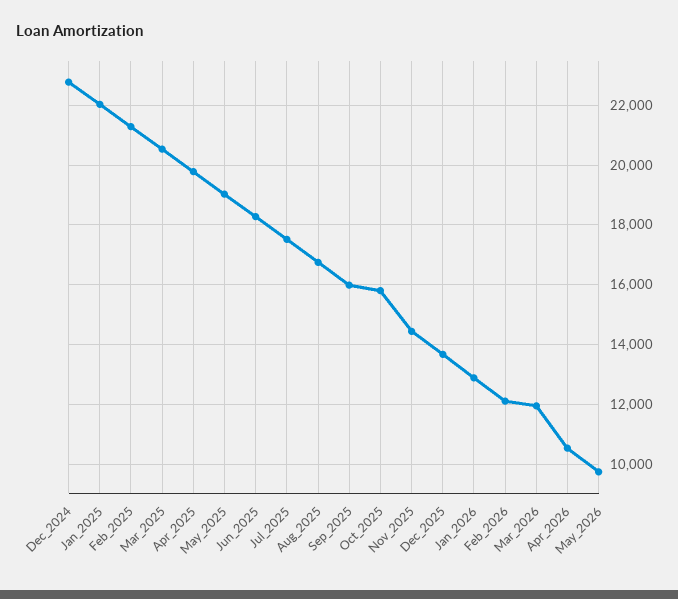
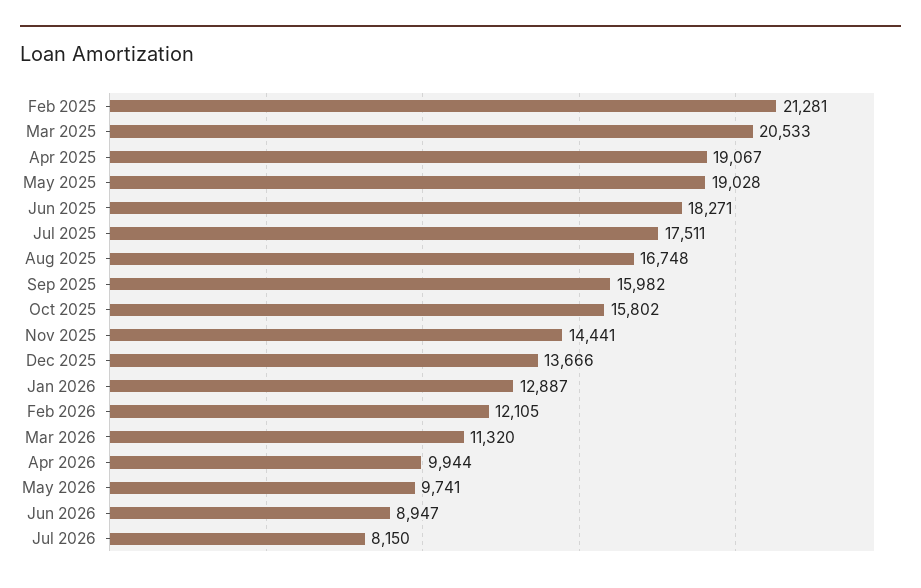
Dec_2024: 22750 -> none
Jan_2025: 22000 -> none
Apr_2025: 19750 -> 19067
Mar_2026: 12000 -> 11320
Apr_2026: 10500 -> 9944
Jun 2026: none -> 8947
Jul 2026: none -> 8150

